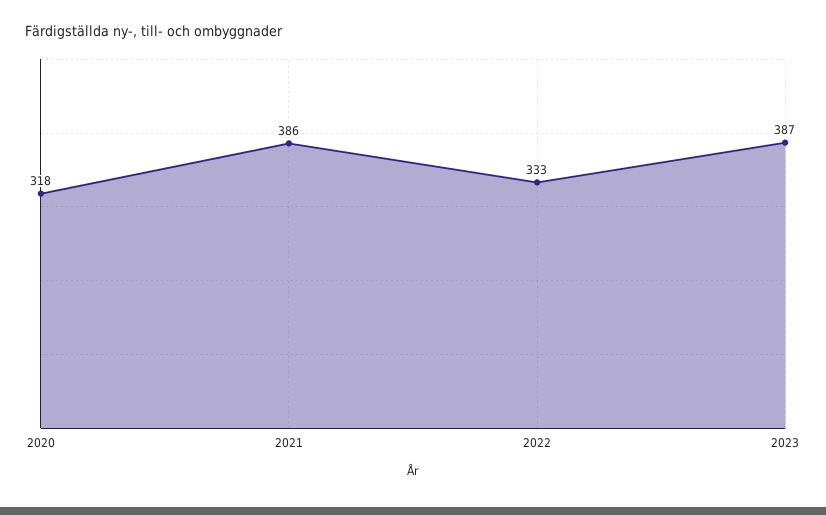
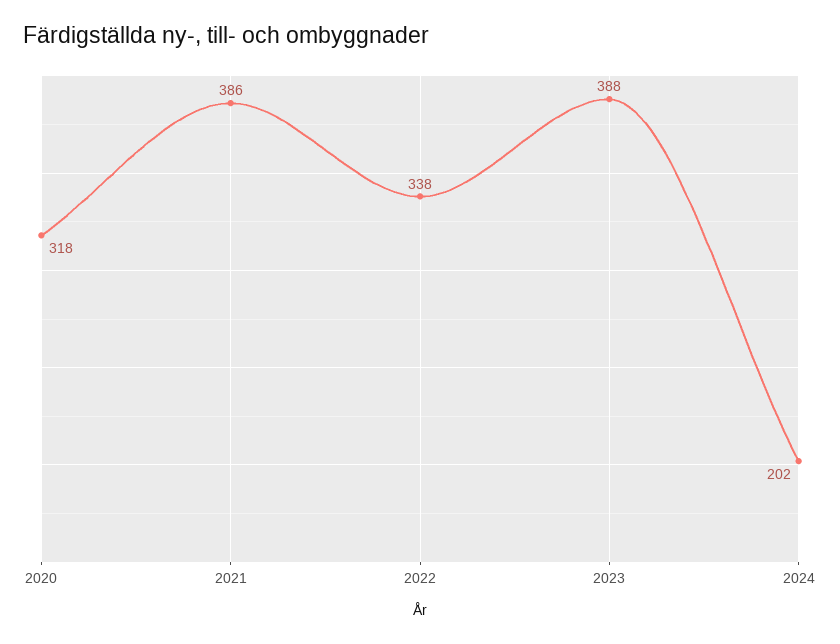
2022: 333 -> 338
2023: 387 -> 388
2024: none -> 202

